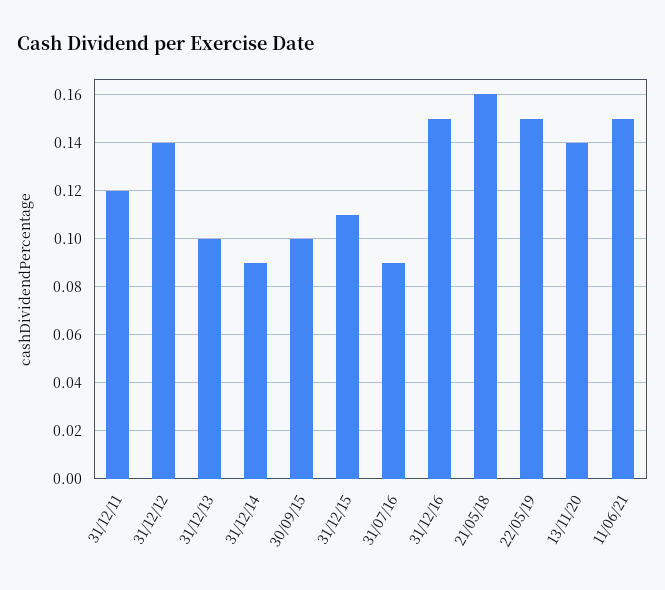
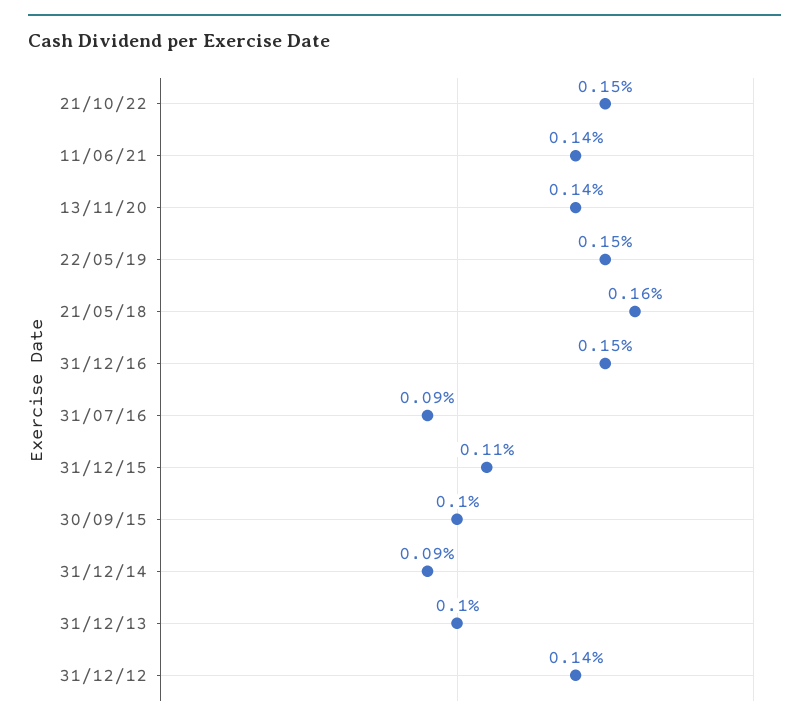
31/12/11: 0.12 -> none
11/06/21: 0.15 -> 0.14
21/10/22: none -> 0.15

